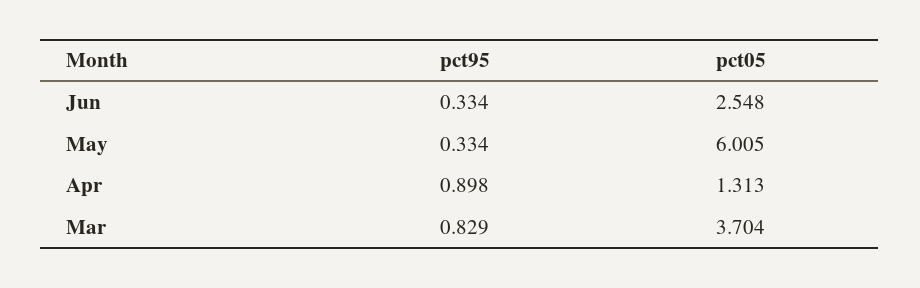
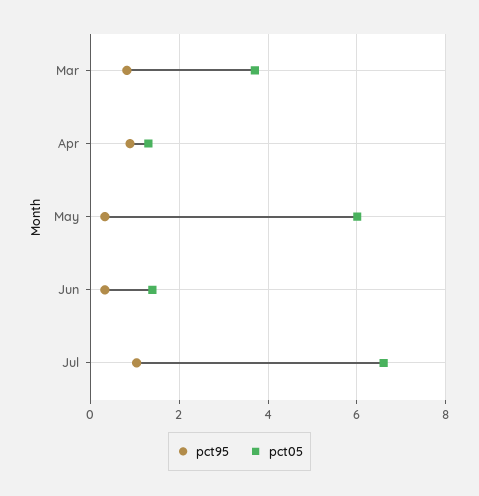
pct05, Jun: 2.548 -> 1.4
pct95, Jul: none -> 1
pct05, Jul: none -> 6.6

